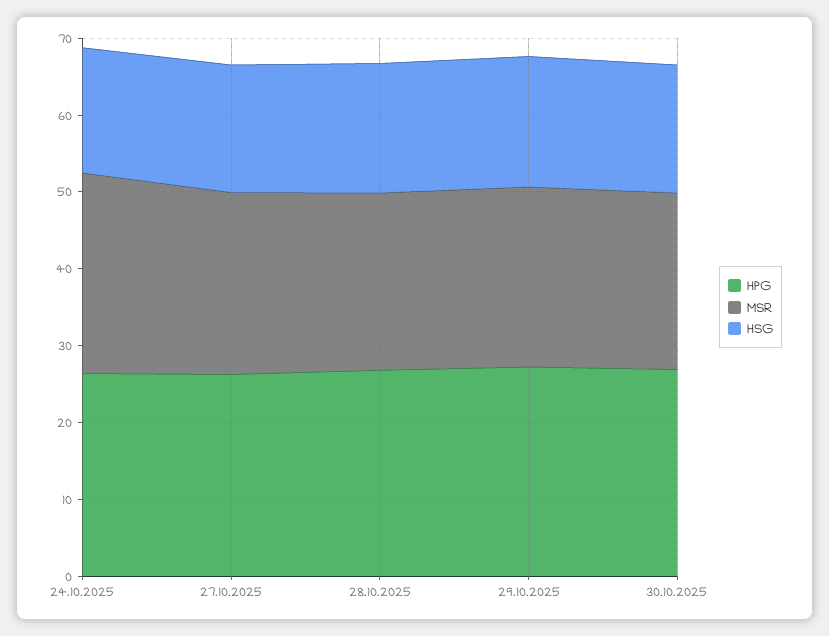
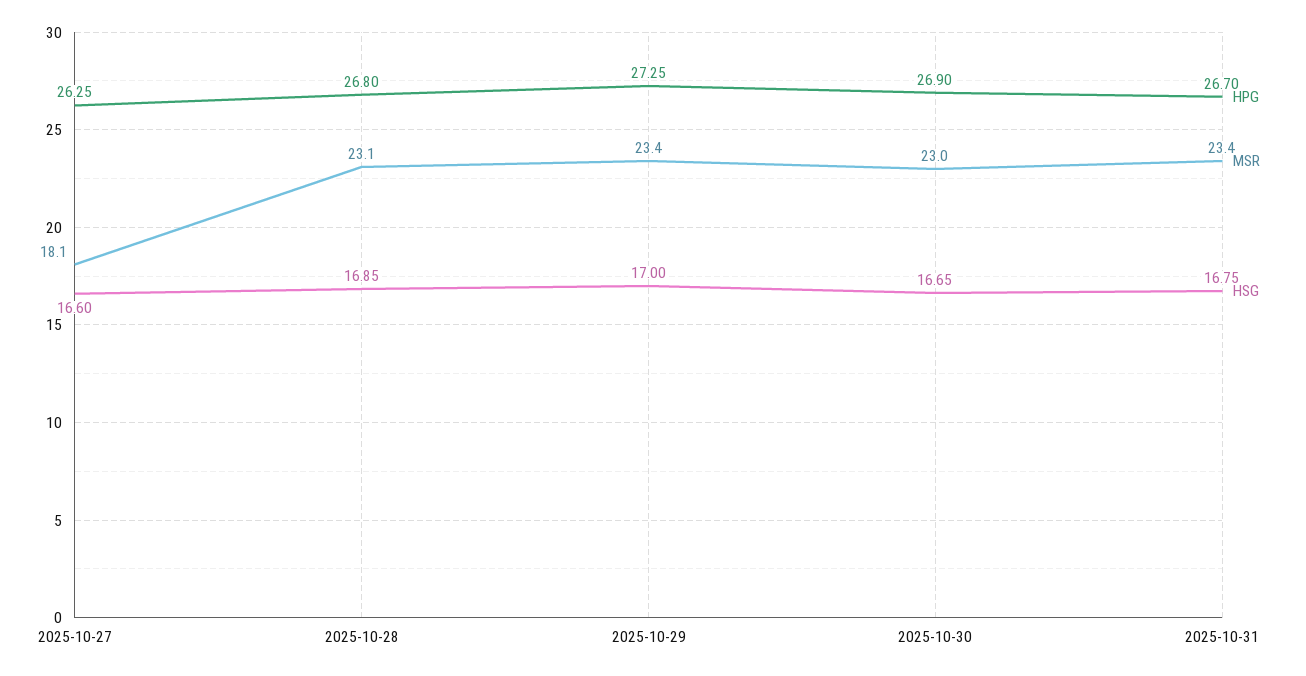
HPG, 24.10.2025: 26 -> none
MSR, 24.10.2025: 26 -> none
HSG, 24.10.2025: 16 -> none
MSR, 27.10.2025: 24 -> 18.1
HPG, 2025-10-31: none -> 26.7
MSR, 2025-10-31: none -> 23.4
HSG, 2025-10-31: none -> 16.75

